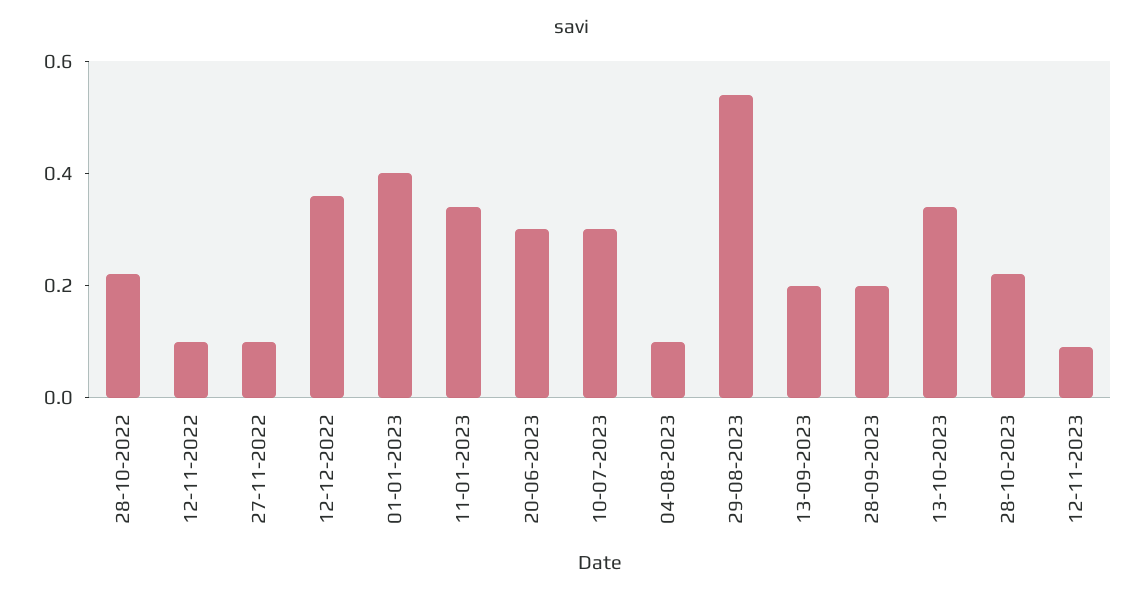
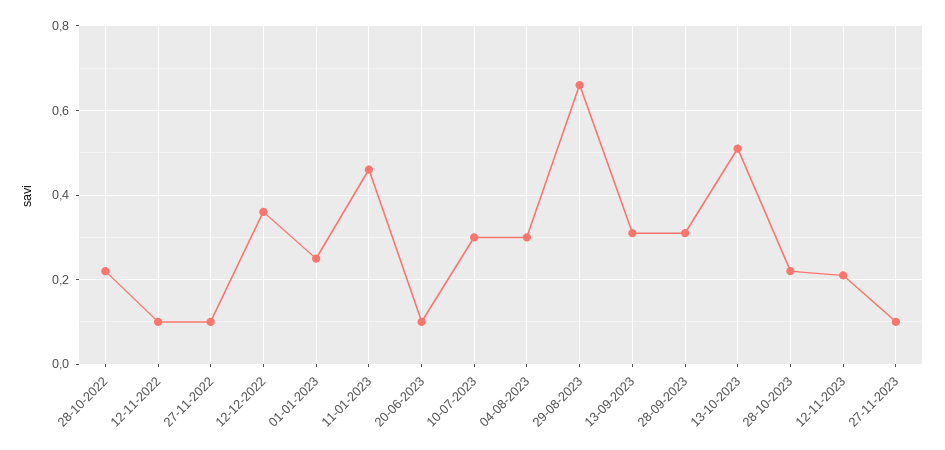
01-01-2023: 0.4 -> 0.25
11-01-2023: 0.35 -> 0.45
20-06-2023: 0.3 -> 0.1
04-08-2023: 0.1 -> 0.3
29-08-2023: 0.55 -> 0.65
13-09-2023: 0.2 -> 0.3
28-09-2023: 0.2 -> 0.3
13-10-2023: 0.35 -> 0.5
12-11-2023: 0.1 -> 0.2
27-11-2023: none -> 0.1

